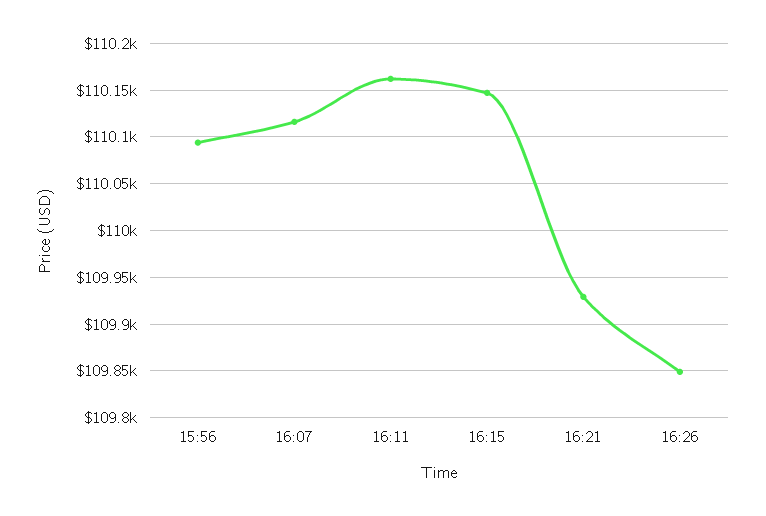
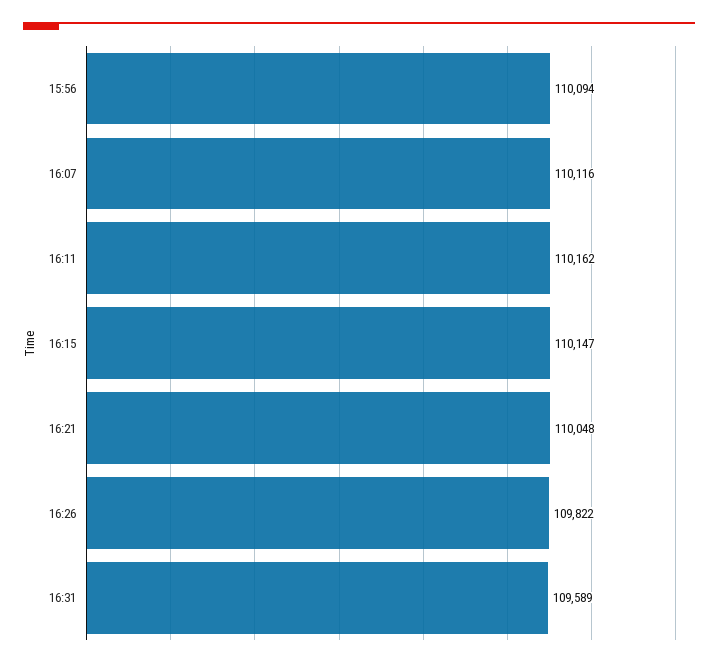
16:21: 109930 -> 110048
16:26: 109850 -> 109822
16:31: none -> 109589

